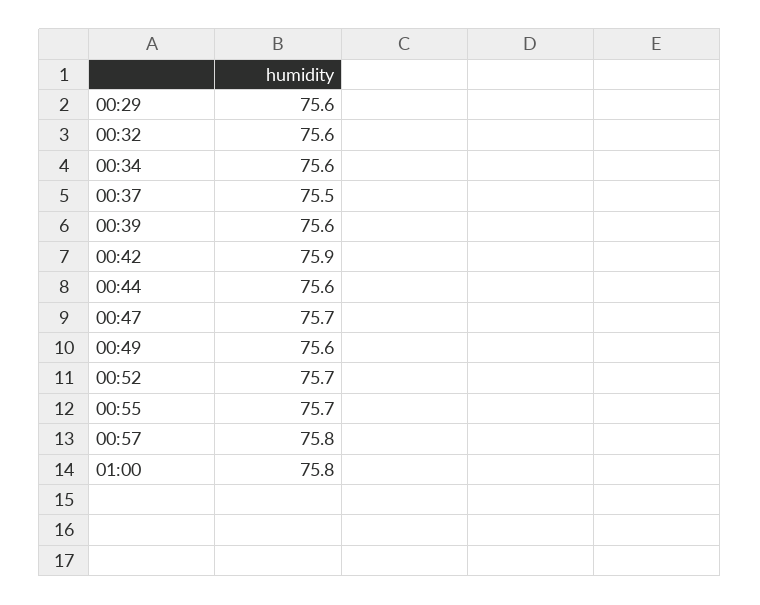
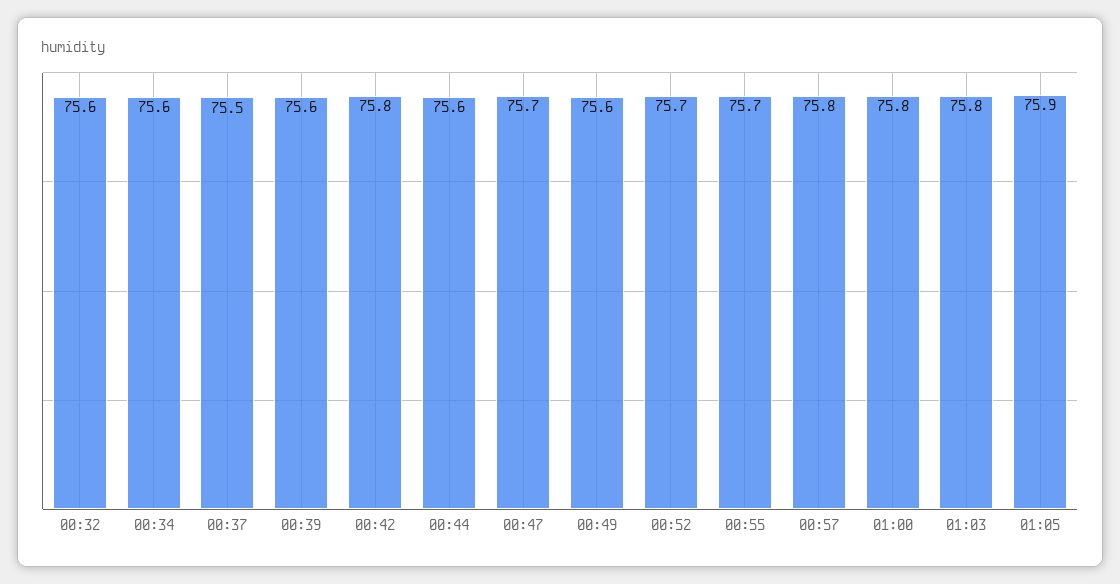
00:29: 75.6 -> none
00:42: 75.9 -> 75.8
01:03: none -> 75.8
01:05: none -> 75.9

